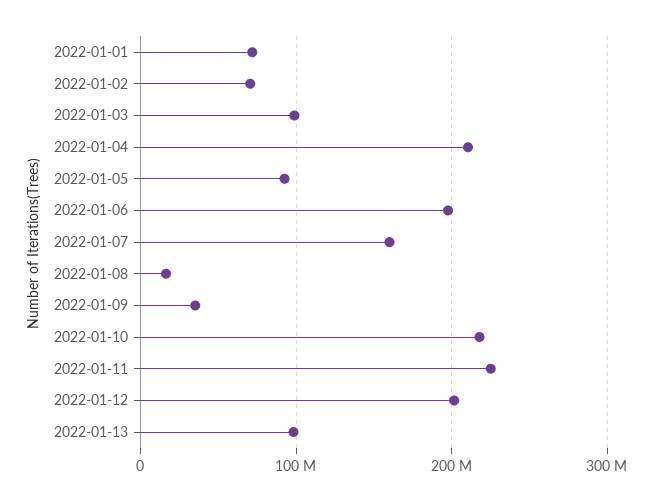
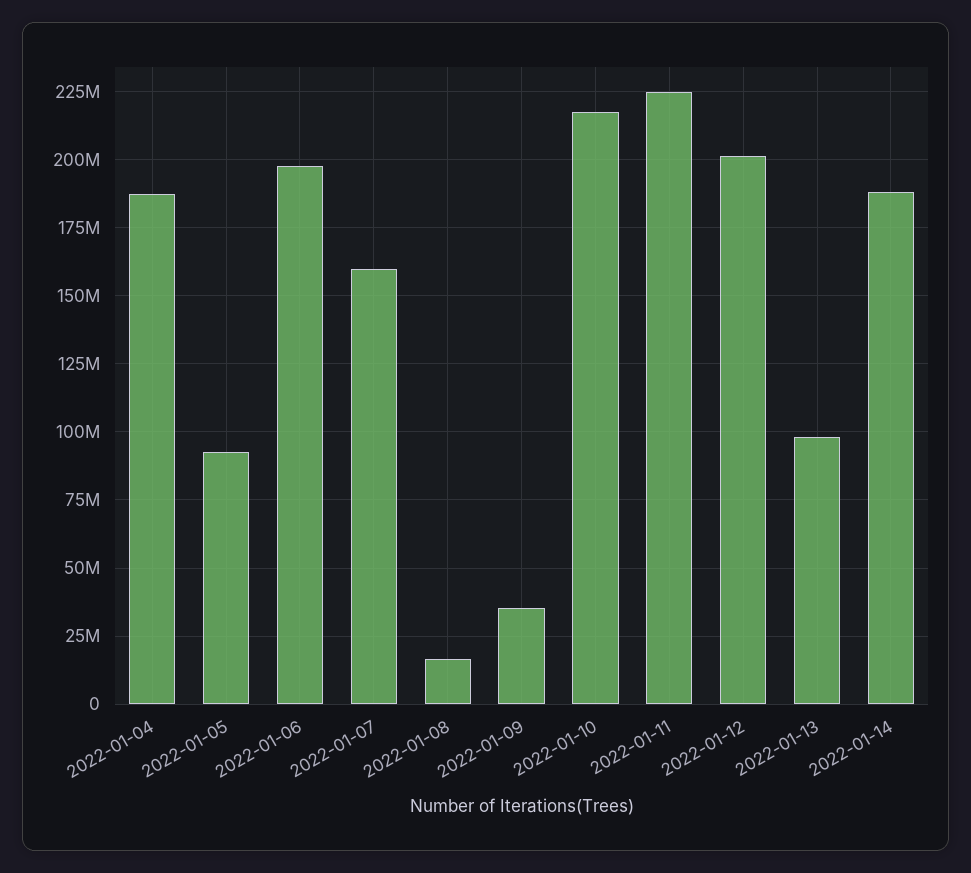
2022-01-01: 70000000 -> none
2022-01-02: 70000000 -> none
2022-01-03: 100000000 -> none
2022-01-04: 210000000 -> 187500000
2022-01-14: none -> 187500000

